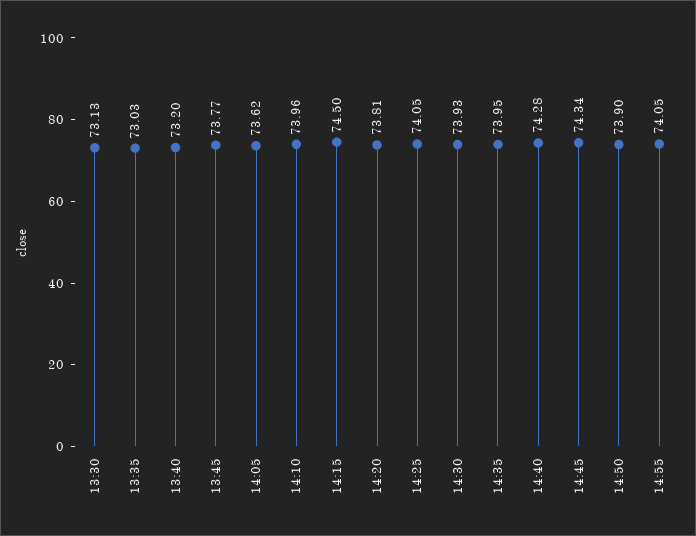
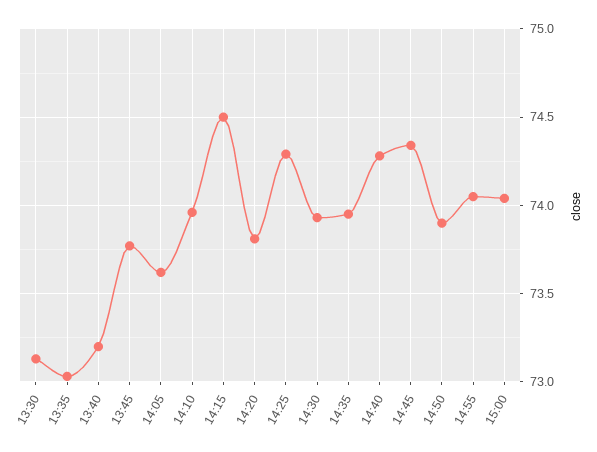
14:25: 74.05 -> 74.3
15:00: none -> 74.05

